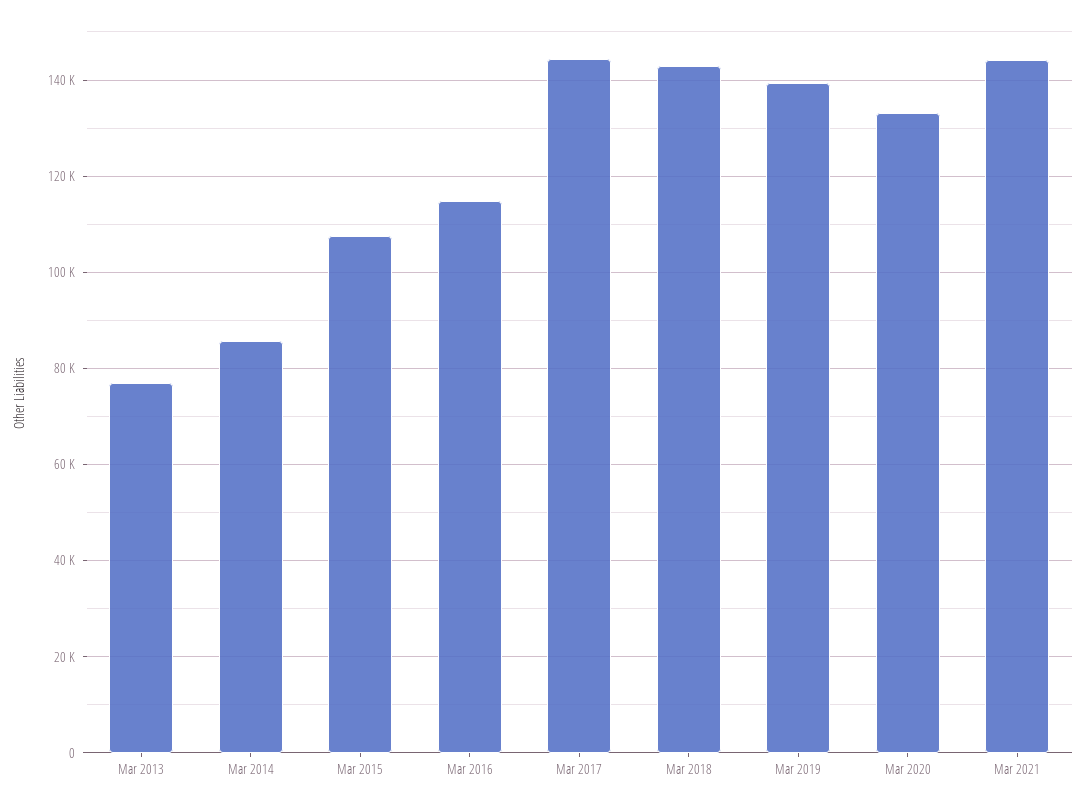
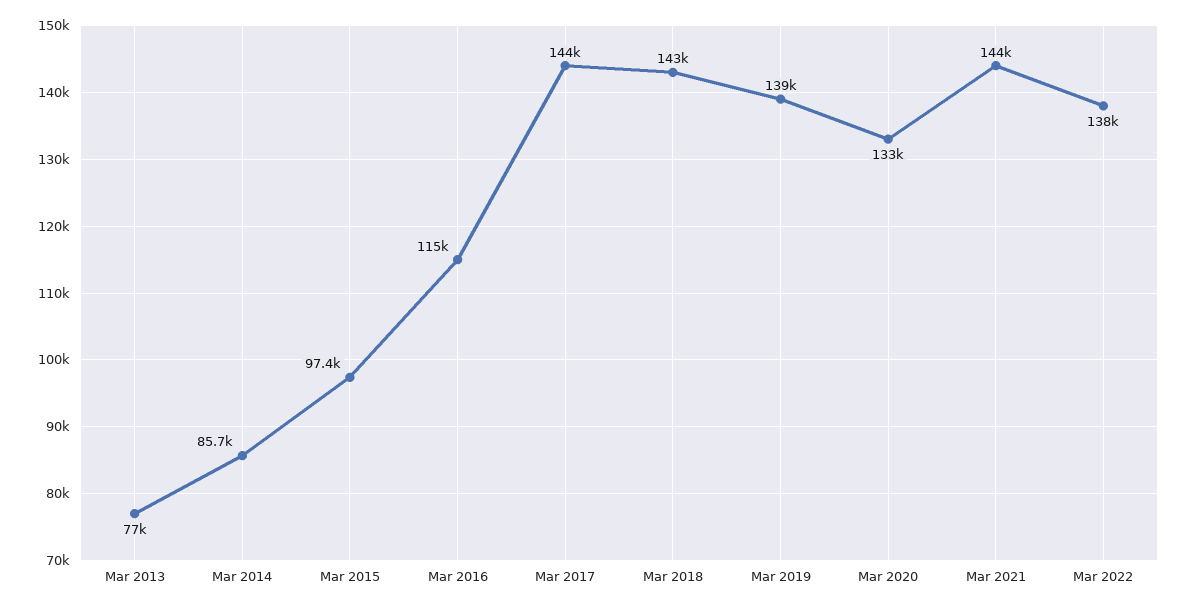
Mar 2015: 108000 -> 97400
Mar 2022: none -> 138000

